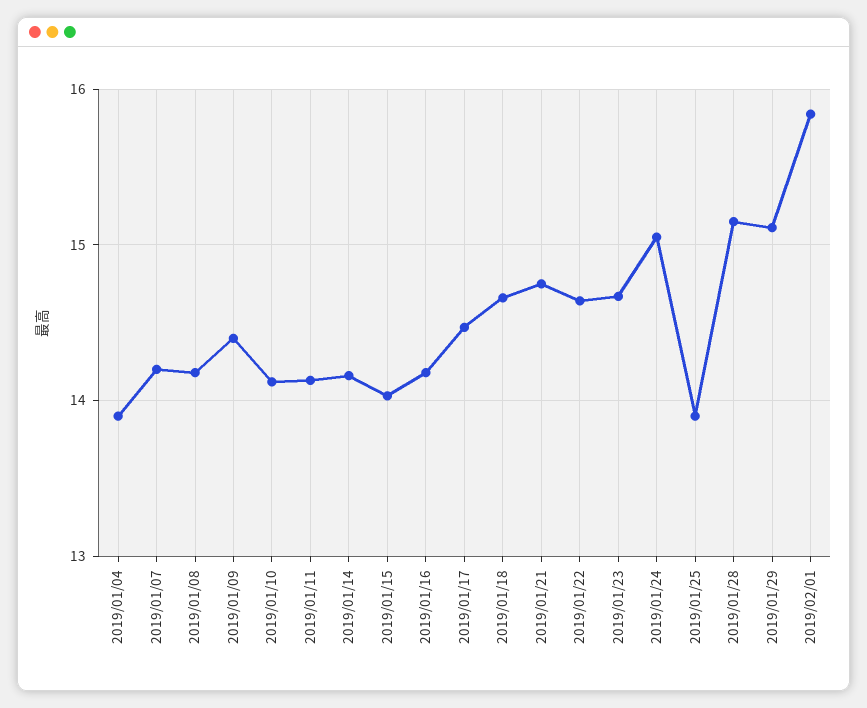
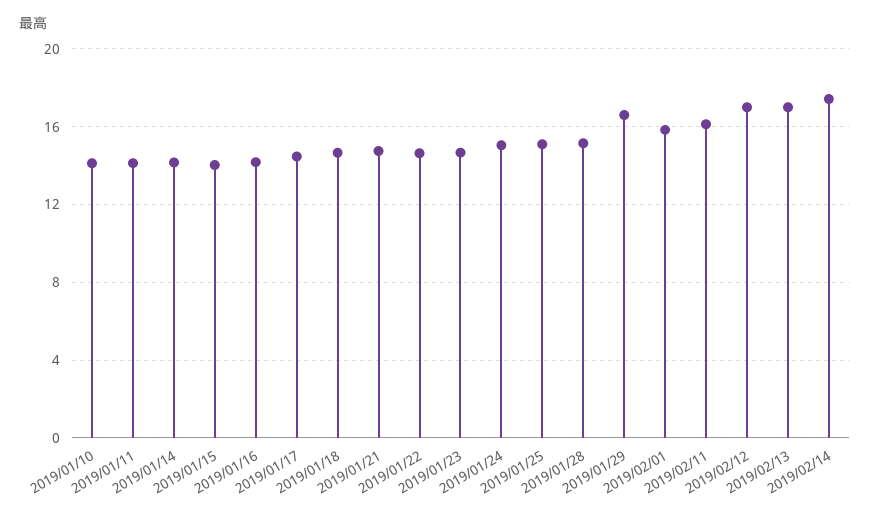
2019/01/04: 13.9 -> none
2019/01/07: 14.2 -> none
2019/01/08: 14.2 -> none
2019/01/09: 14.4 -> none
2019/01/25: 13.9 -> 15
2019/01/29: 15.1 -> 16.5
2019/02/11: none -> 16
2019/02/12: none -> 17
2019/02/13: none -> 17
2019/02/14: none -> 17.5

